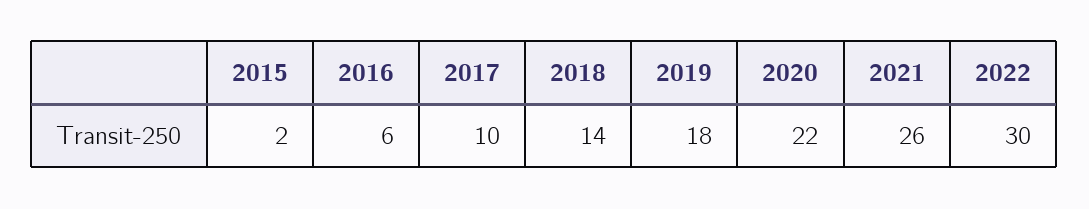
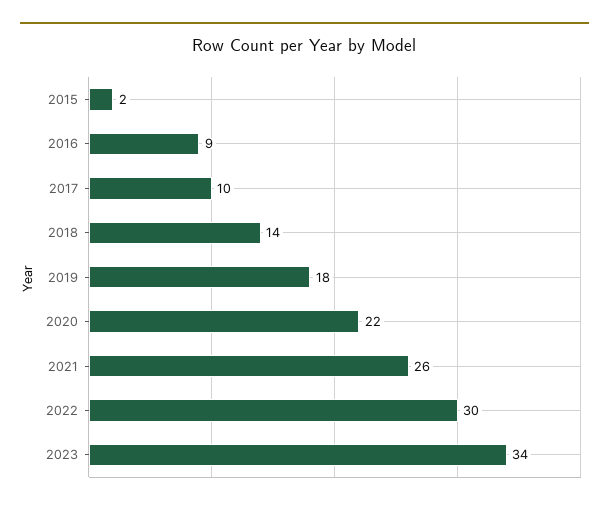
2016: 6 -> 9
2023: none -> 34

